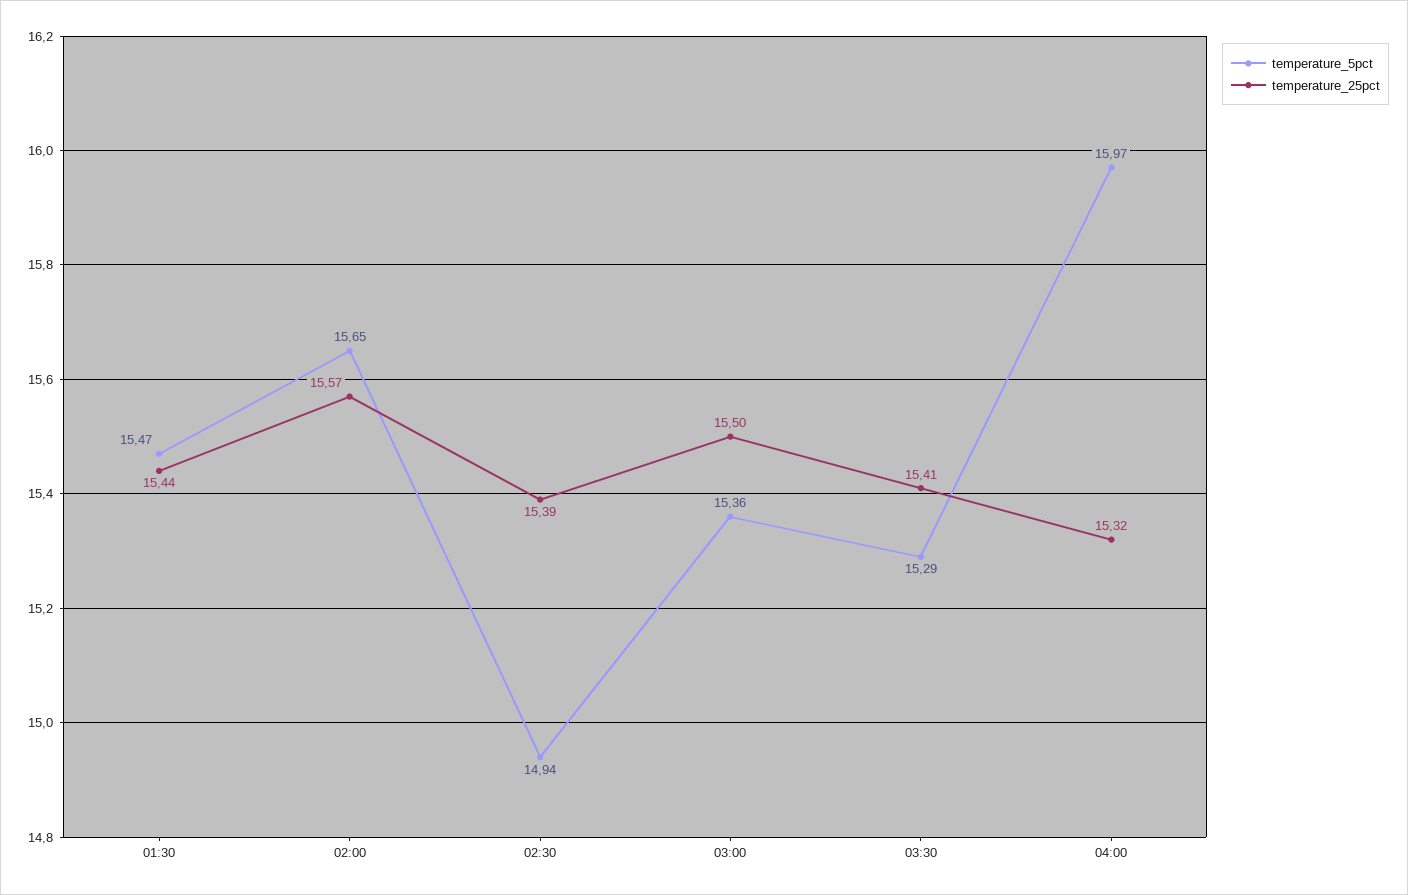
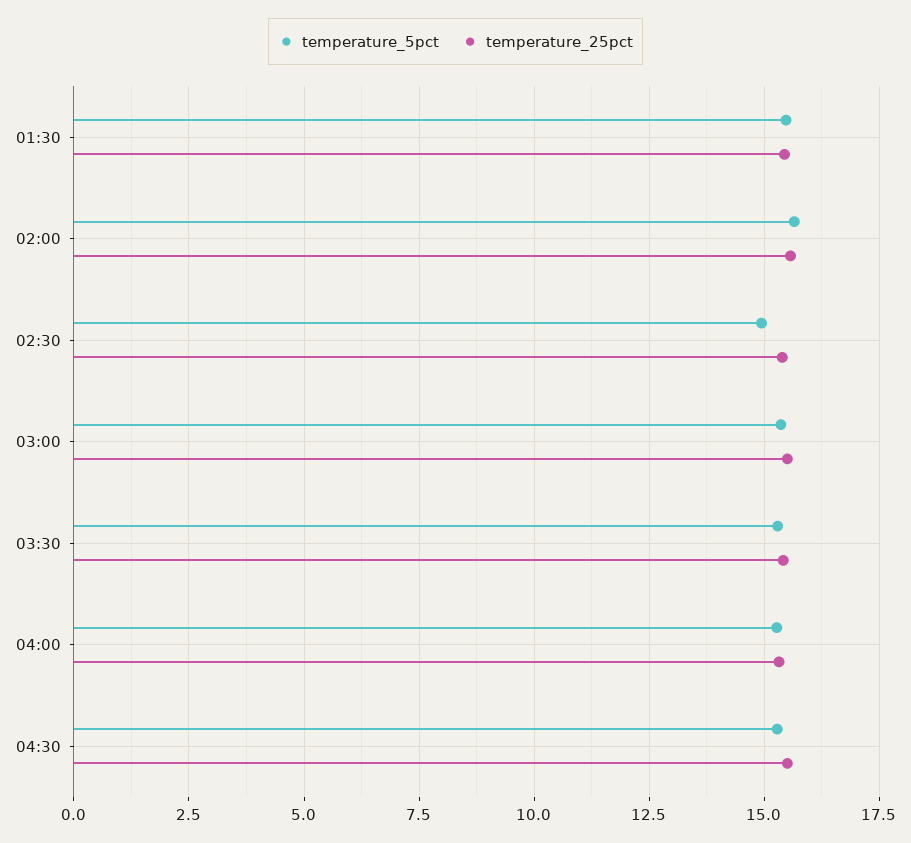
temperature_5pct, 04:00: 15.97 -> 15.25
temperature_5pct, 04:30: none -> 15.25
temperature_25pct, 04:30: none -> 15.5

